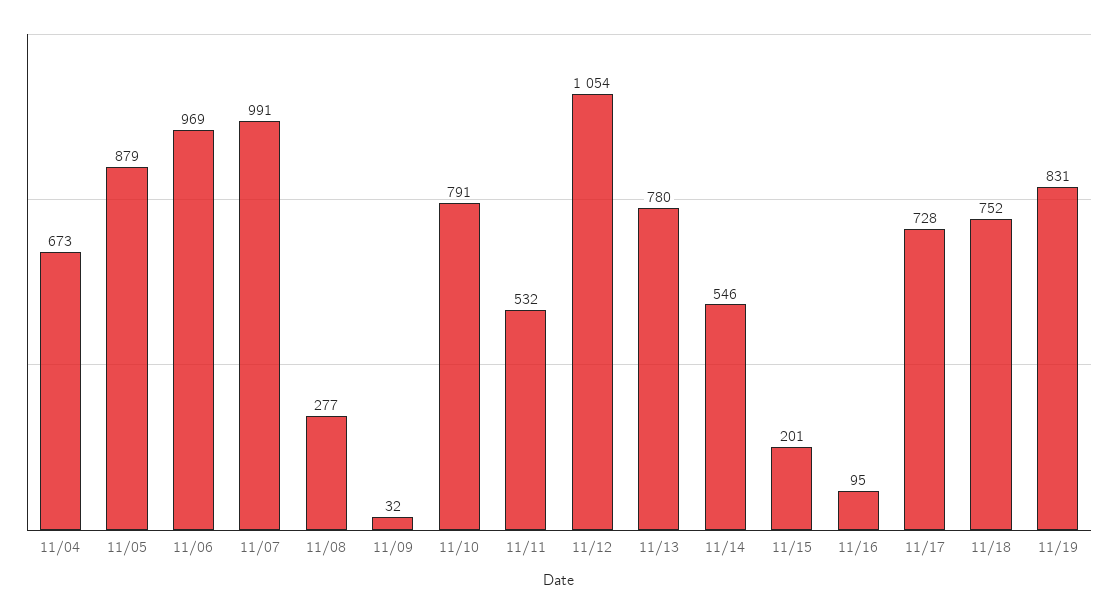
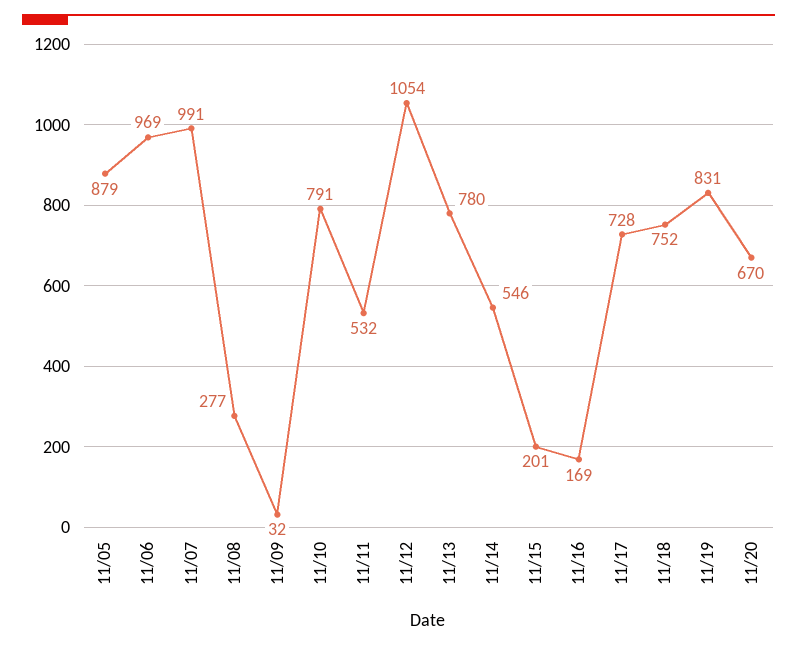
11/04: 673 -> none
11/16: 95 -> 169
11/20: none -> 670

